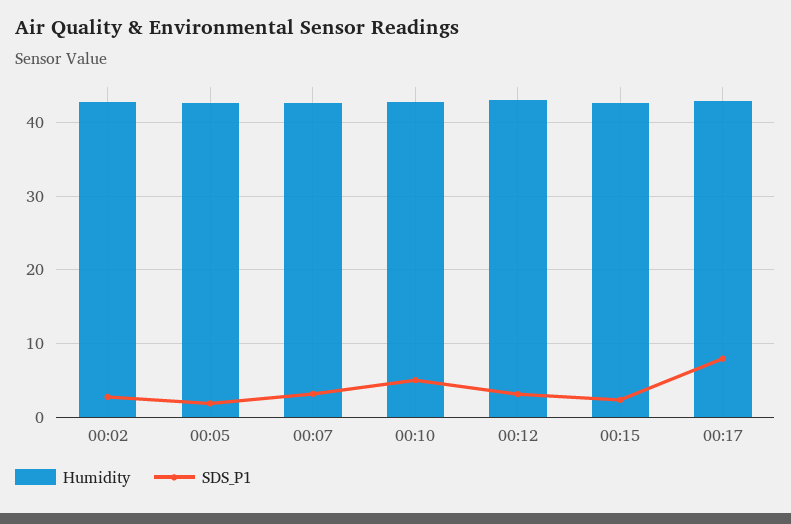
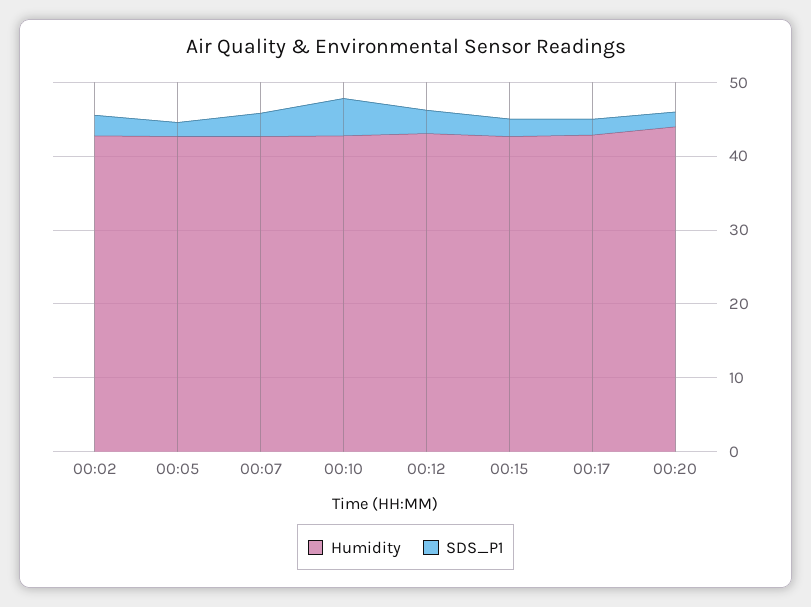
SDS_P1, 00:17: 8 -> 2
Humidity, 00:20: none -> 44
SDS_P1, 00:20: none -> 2

